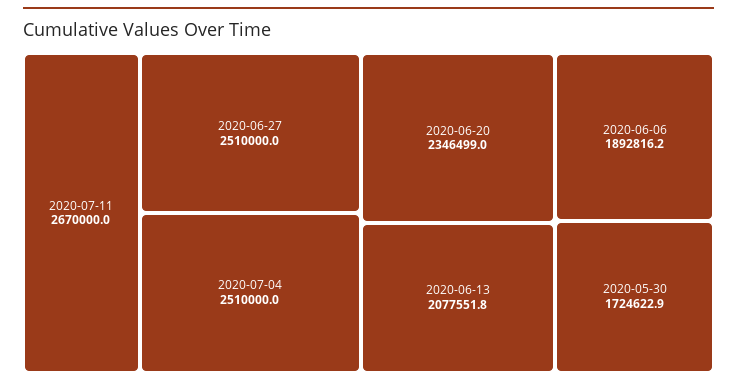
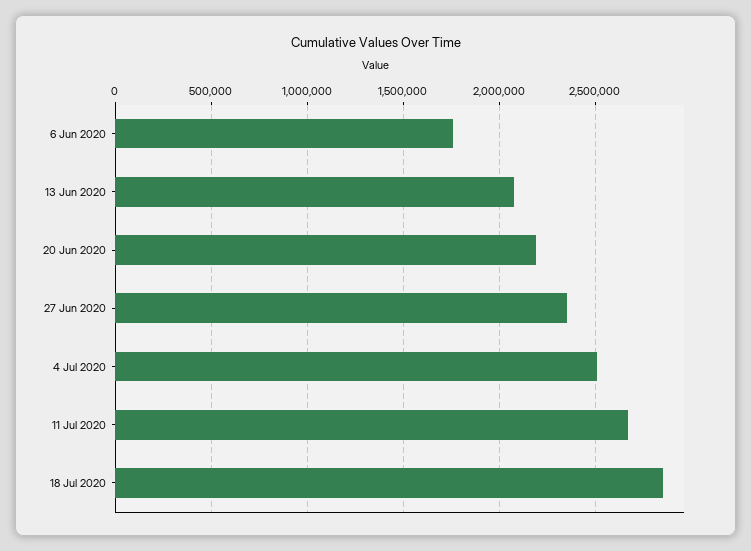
2020-06-27: 2510000 -> 2350000
2020-06-20: 2346499 -> 2200000
2020-06-06: 1892816.2 -> 1750000
2020-05-30: 1724622.9 -> none
18 Jul 2020: none -> 2850000

